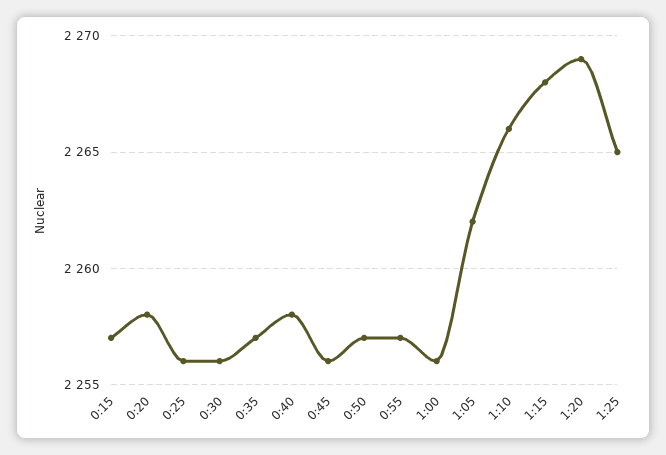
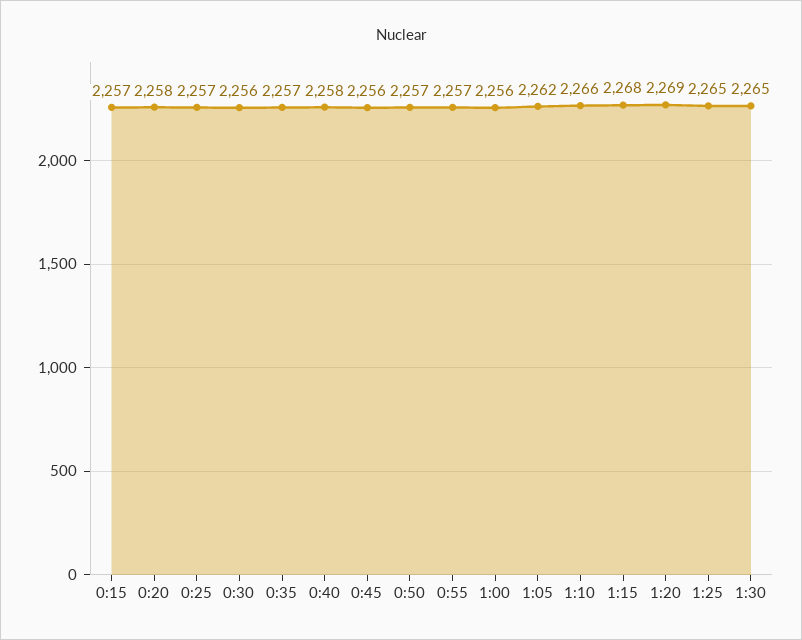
0:25: 2256 -> 2257
1:30: none -> 2265

